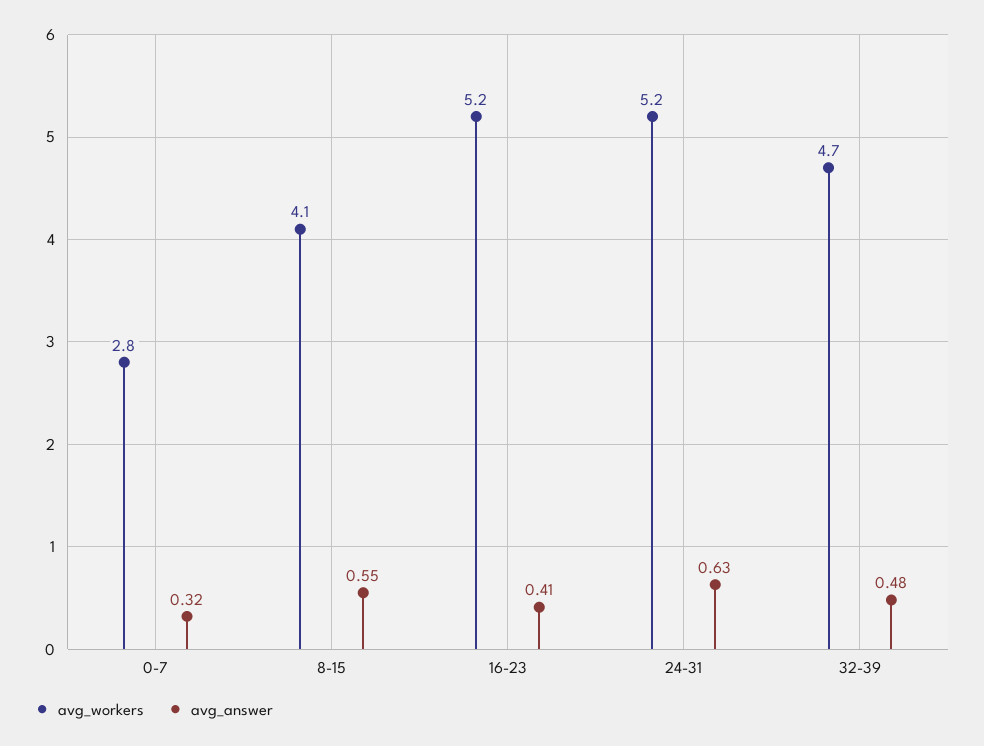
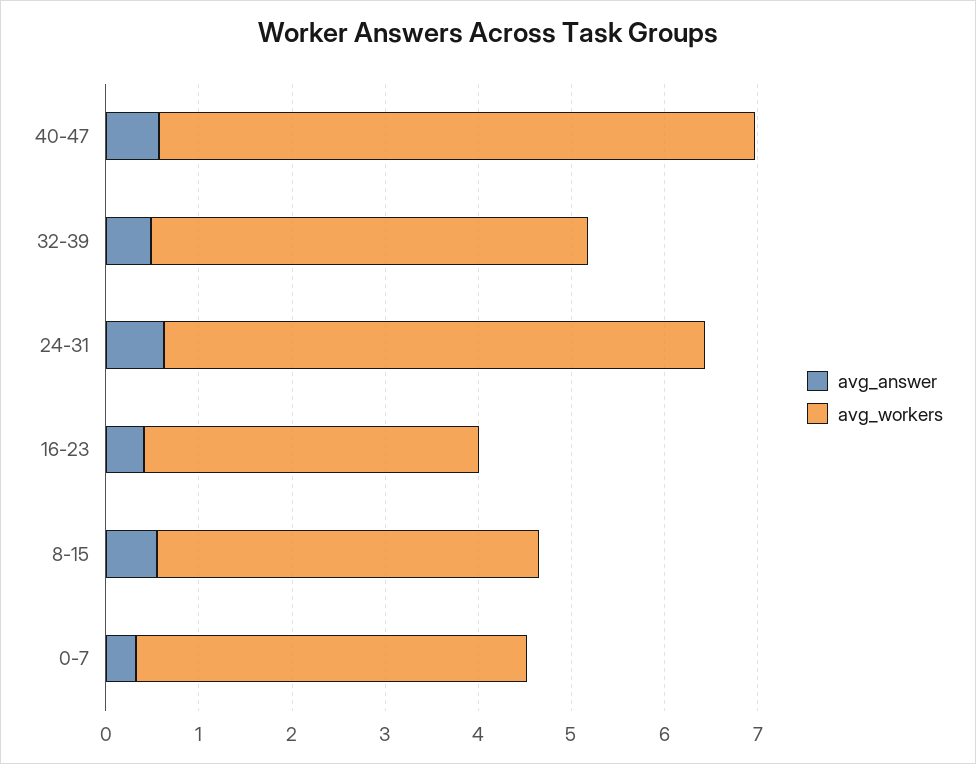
avg_workers, 0-7: 2.8 -> 4.2
avg_workers, 16-23: 5.2 -> 3.6
avg_workers, 24-31: 5.2 -> 5.8
avg_answer, 40-47: none -> 0.6
avg_workers, 40-47: none -> 6.4

